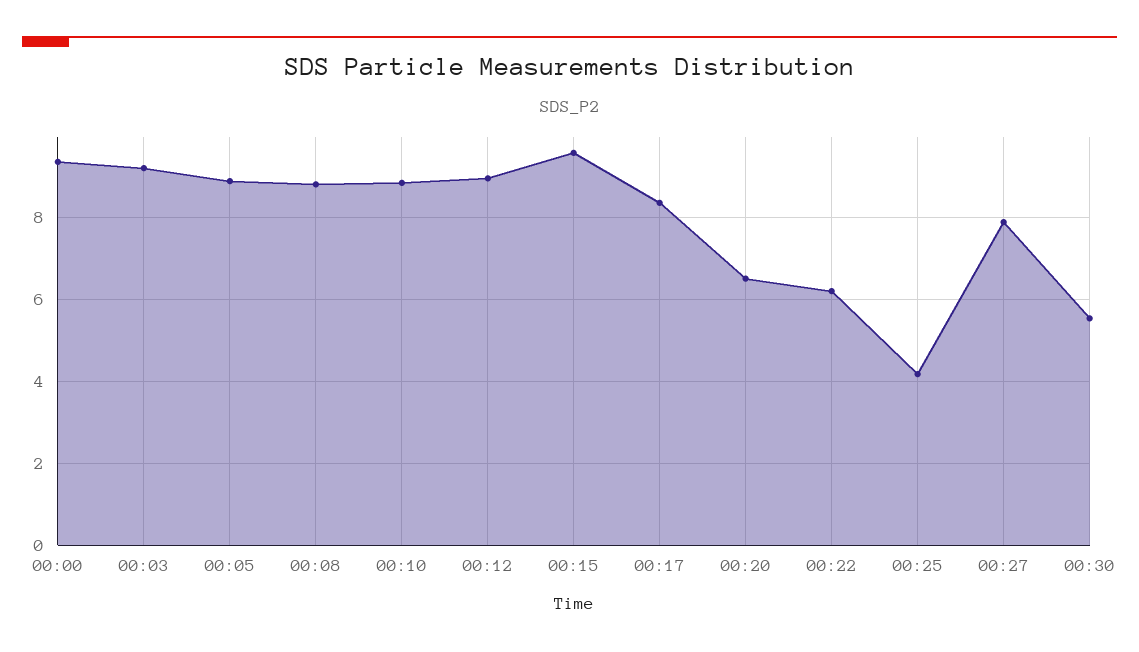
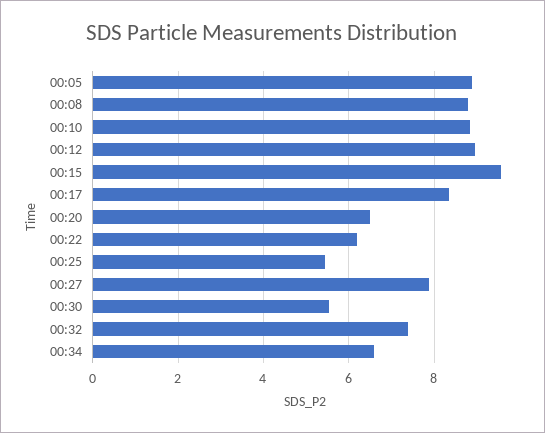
00:00: 9.4 -> none
00:03: 9.2 -> none
00:25: 4.2 -> 5.4
00:32: none -> 7.4
00:34: none -> 6.6

